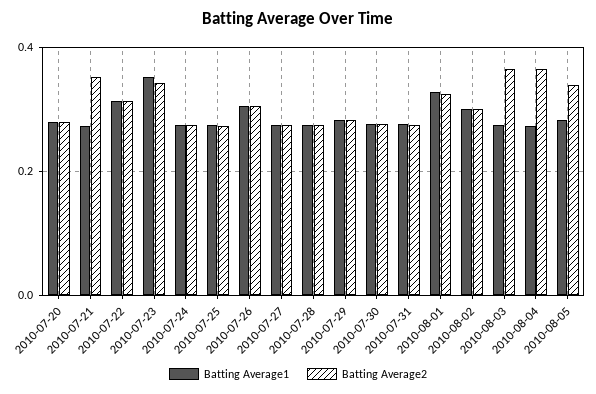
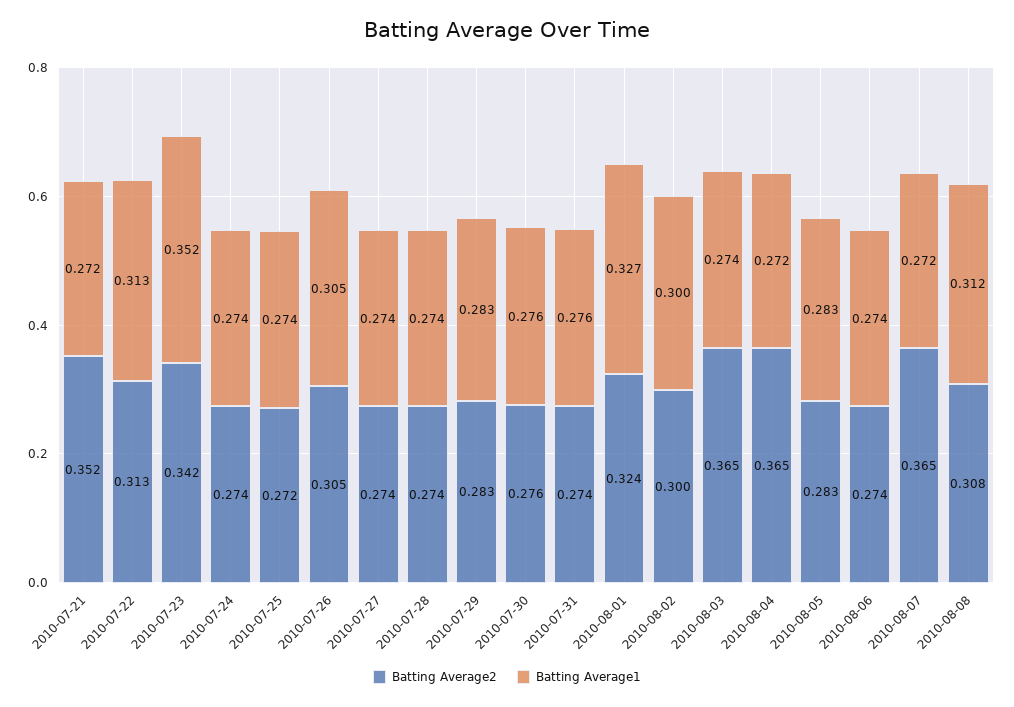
Batting Average1, 2010-07-20: 0.28 -> none
Batting Average2, 2010-07-20: 0.28 -> none
Batting Average2, 2010-08-05: 0.34 -> 0.283
Batting Average2, 2010-08-06: none -> 0.274
Batting Average1, 2010-08-06: none -> 0.274
Batting Average2, 2010-08-07: none -> 0.365
Batting Average1, 2010-08-07: none -> 0.272
Batting Average2, 2010-08-08: none -> 0.308
Batting Average1, 2010-08-08: none -> 0.312

